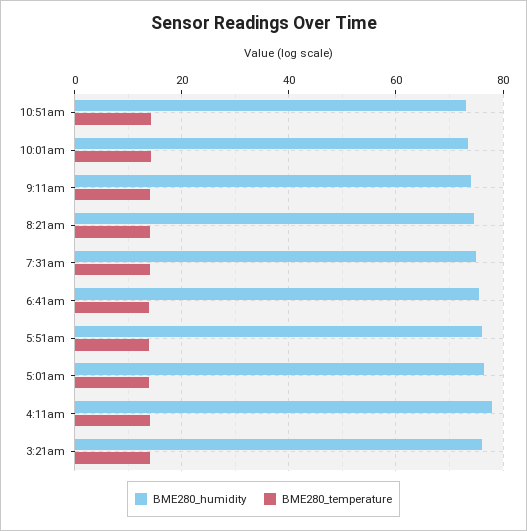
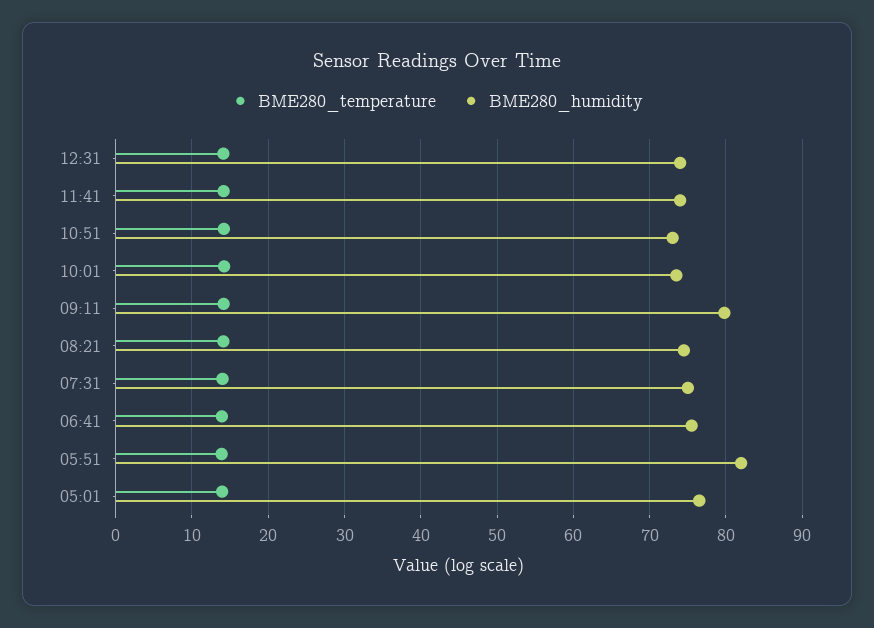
BME280_humidity, 9:11am: 74 -> 80
BME280_humidity, 5:51am: 76 -> 82
BME280_humidity, 4:11am: 78 -> none
BME280_temperature, 4:11am: 14 -> none
BME280_humidity, 3:21am: 76 -> none
BME280_temperature, 3:21am: 14 -> none
BME280_temperature, 12:31: none -> 14
BME280_humidity, 12:31: none -> 74
BME280_temperature, 11:41: none -> 14
BME280_humidity, 11:41: none -> 74

